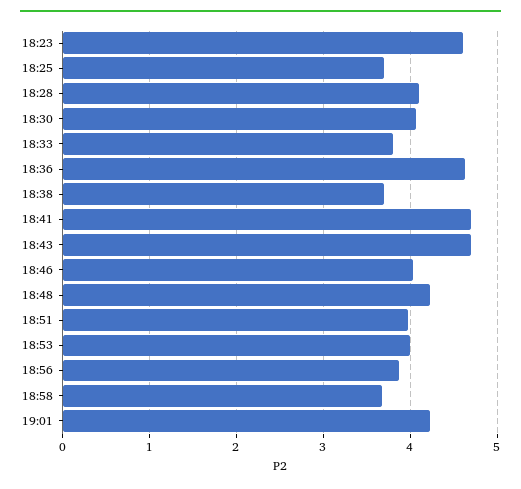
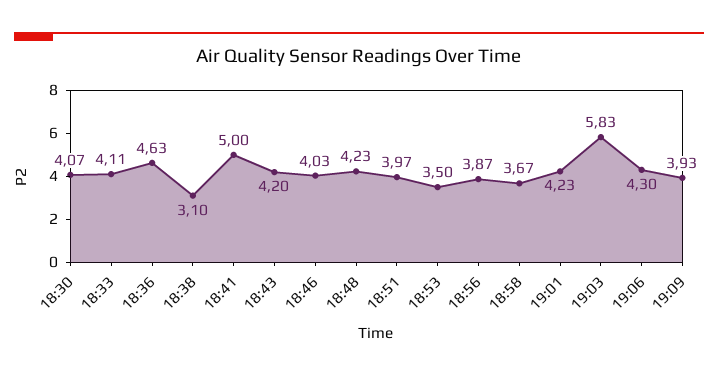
18:23: 4.6 -> none
18:25: 3.7 -> none
18:28: 4.1 -> none
18:33: 3.8 -> 4.11
18:38: 3.7 -> 3.1
18:41: 4.7 -> 5
18:43: 4.7 -> 4.2
18:53: 4 -> 3.5
19:03: none -> 5.83
19:06: none -> 4.3
19:09: none -> 3.93

